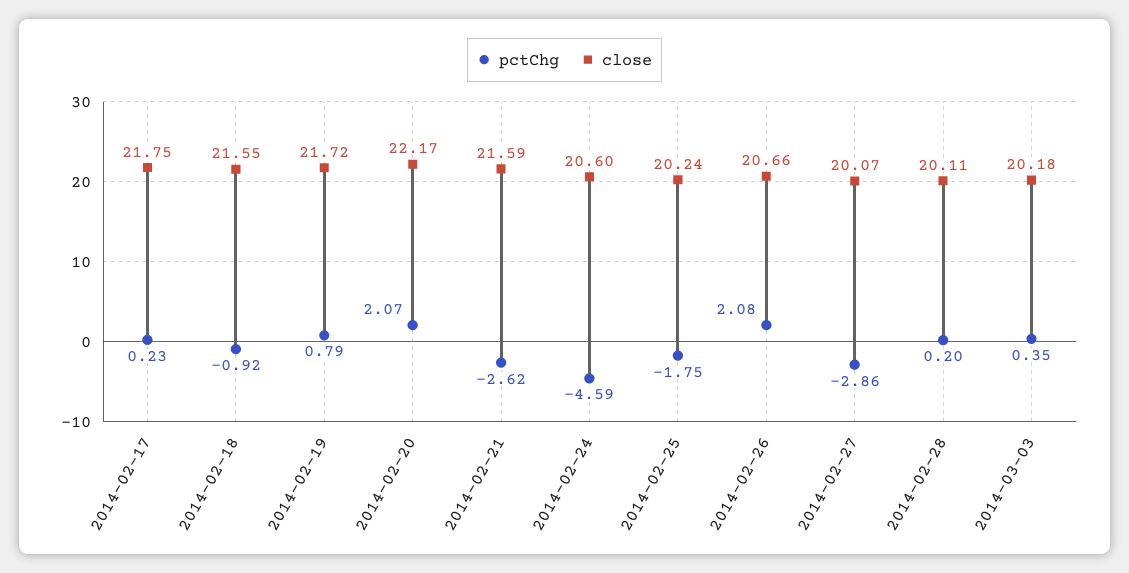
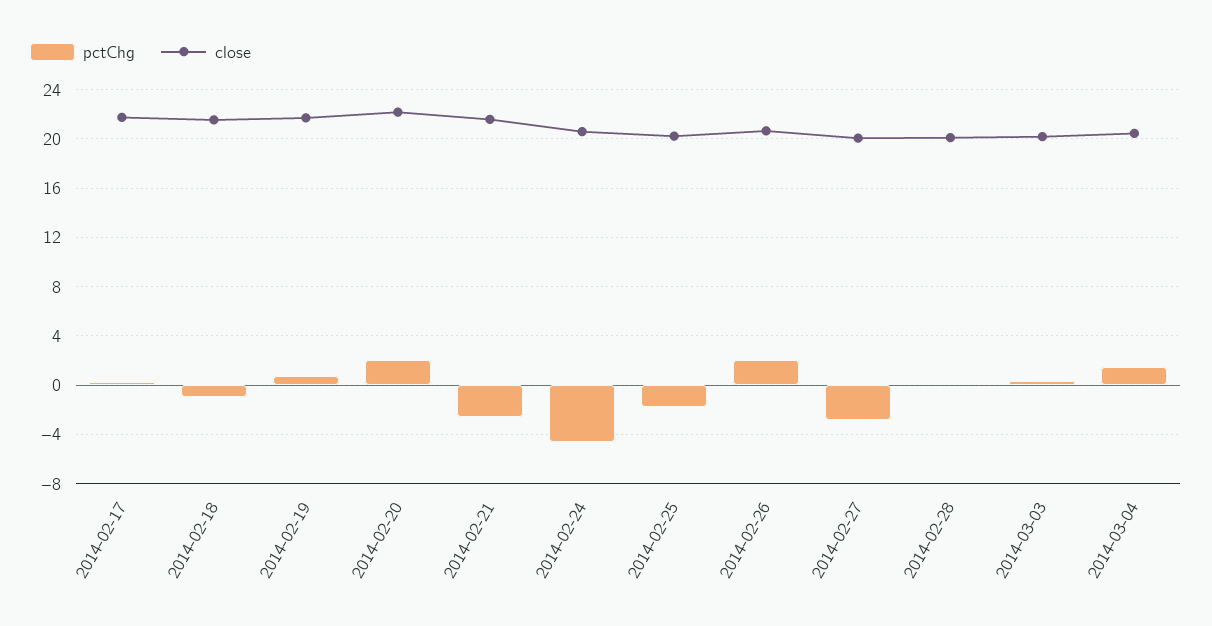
pctChg, 2014-03-04: none -> 1.5
close, 2014-03-04: none -> 20.5

